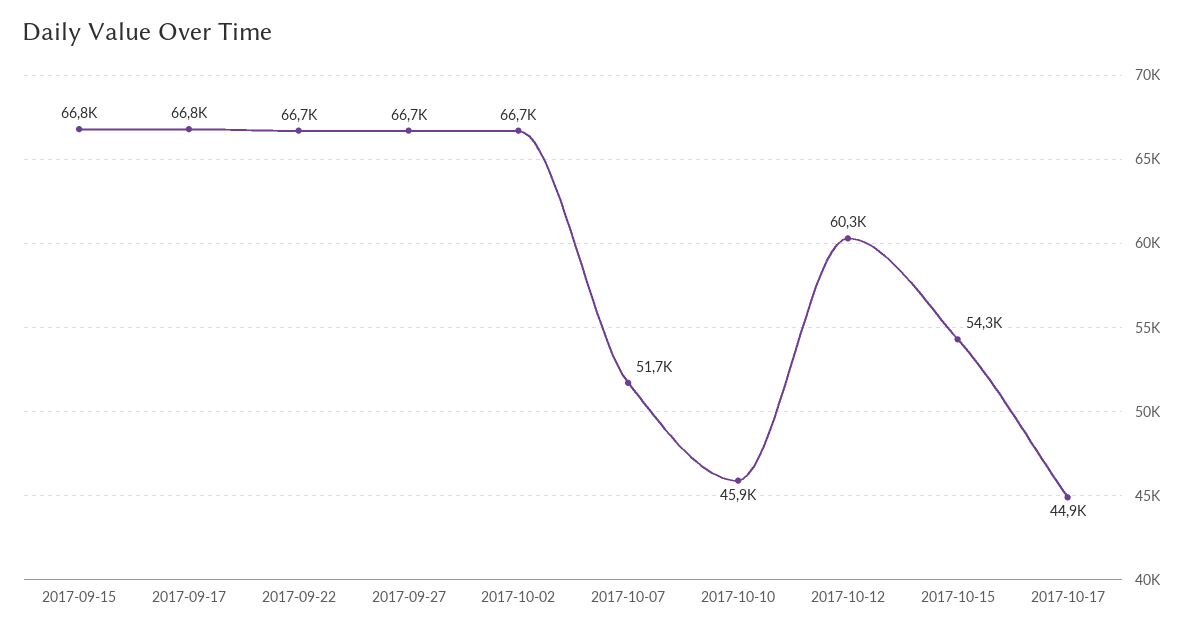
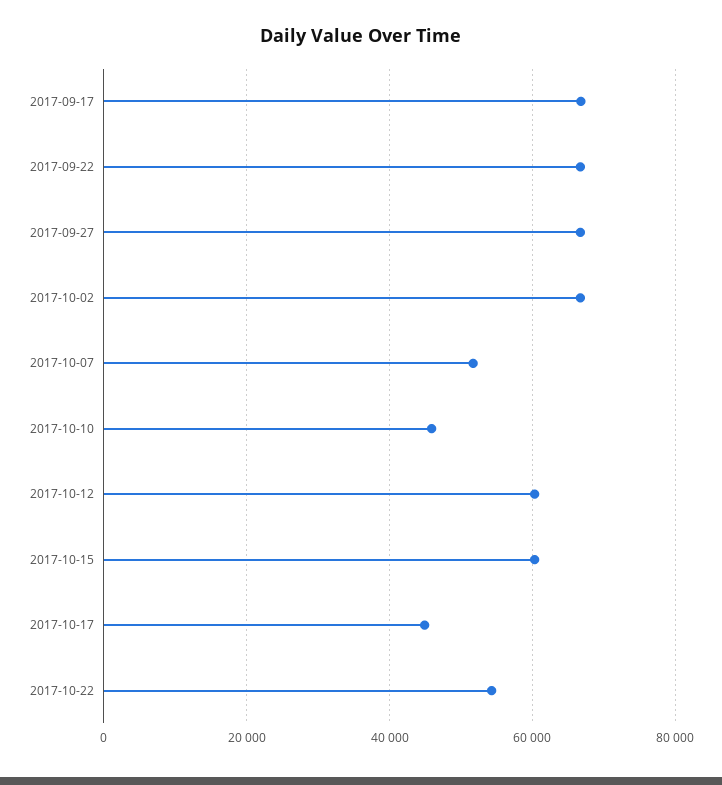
2017-09-15: 66800 -> none
2017-10-15: 54300 -> 60000
2017-10-22: none -> 54000

